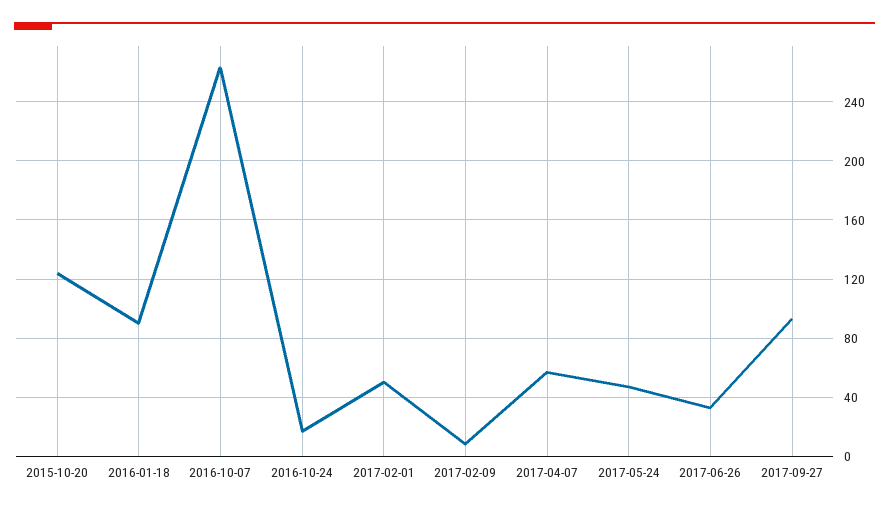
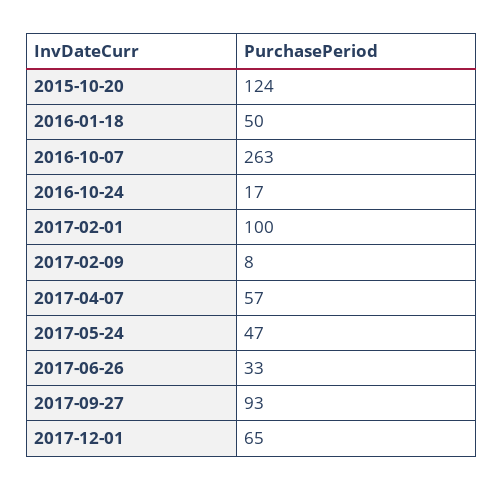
2016-01-18: 90 -> 50
2017-02-01: 50 -> 100
2017-12-01: none -> 65

